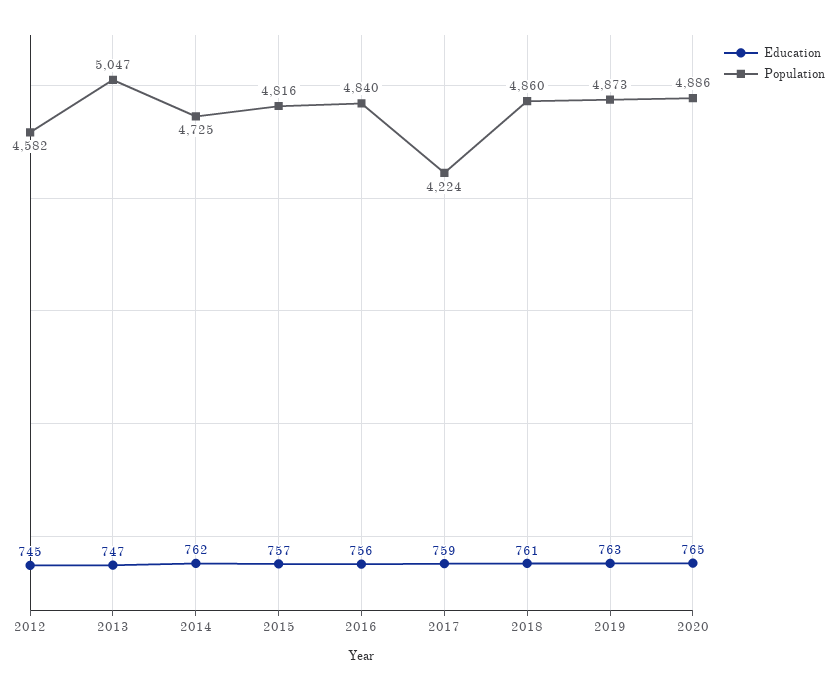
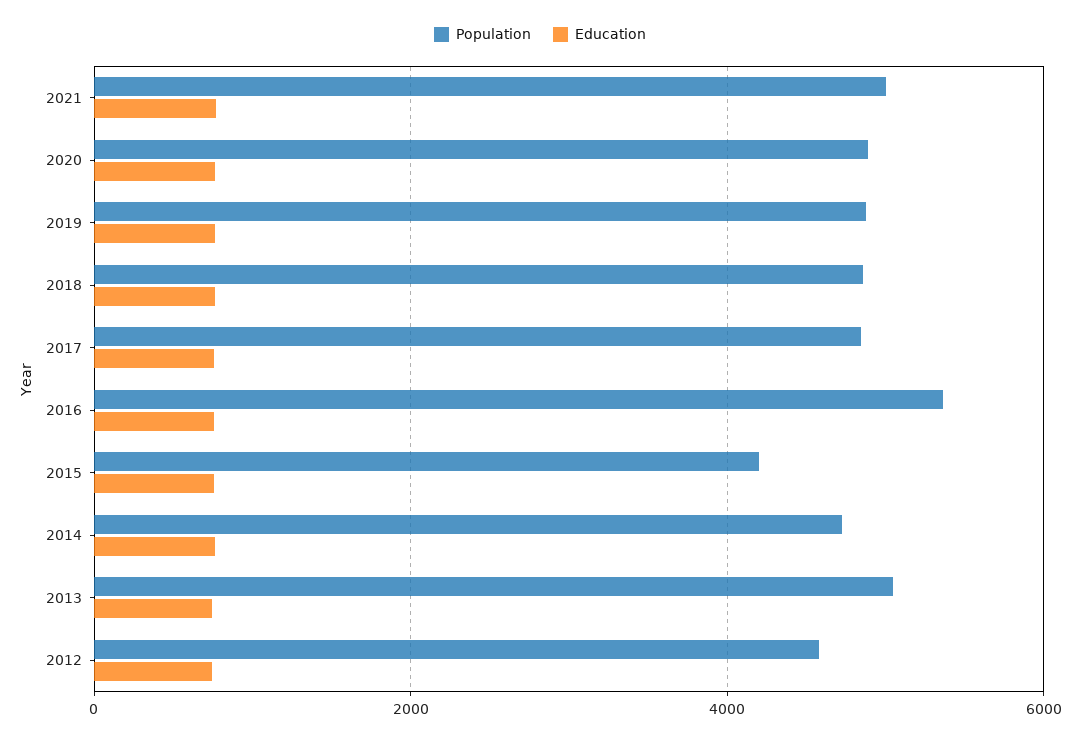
Population, 2015: 4816 -> 4200
Population, 2016: 4840 -> 5400
Population, 2017: 4224 -> 4800
Population, 2021: none -> 5000
Education, 2021: none -> 800

